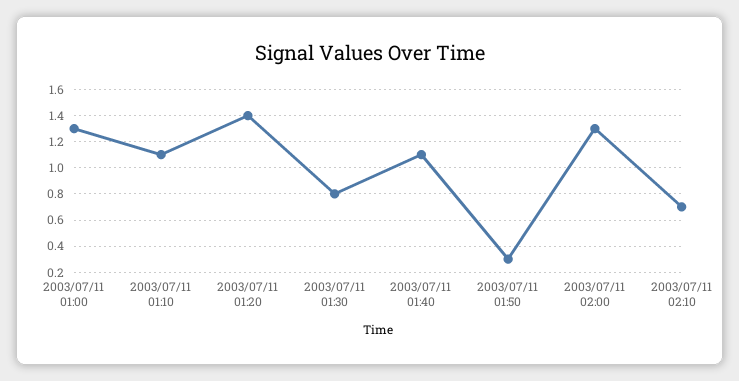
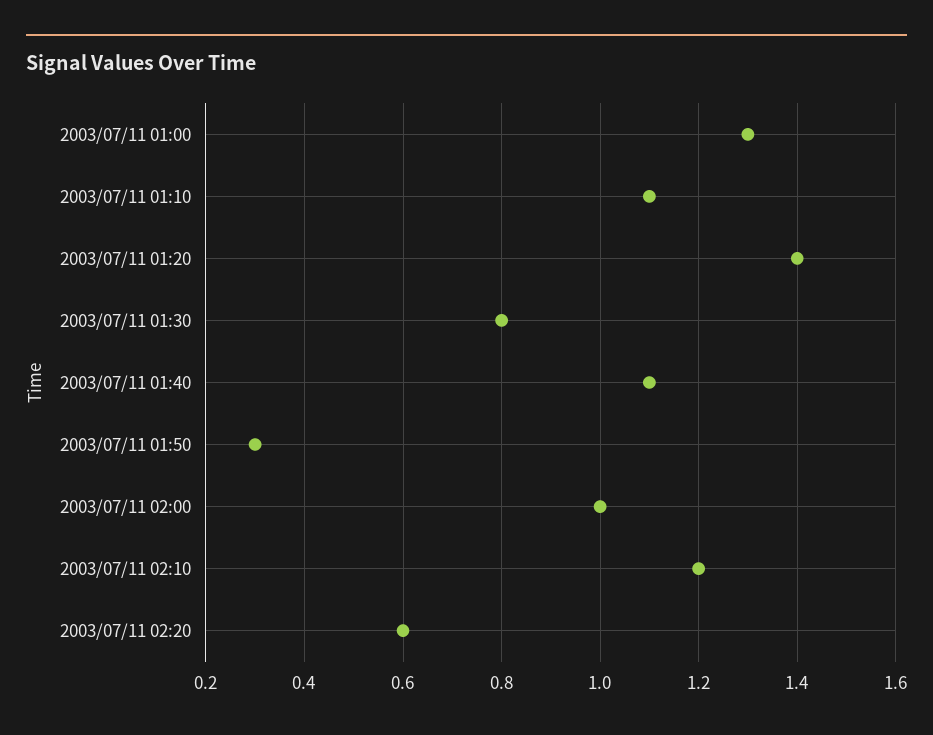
2003/07/11 02:00: 1.3 -> 1
2003/07/11 02:10: 0.7 -> 1.2
2003/07/11 02:20: none -> 0.6

